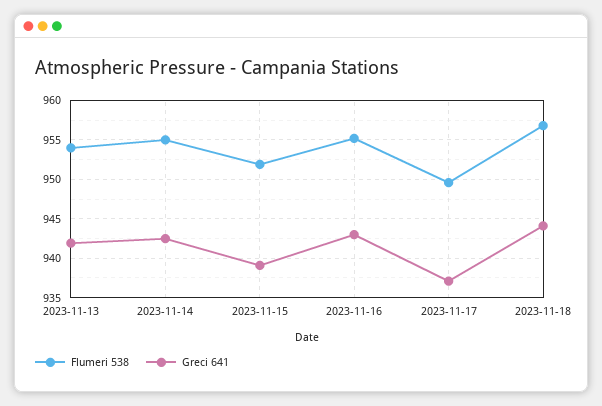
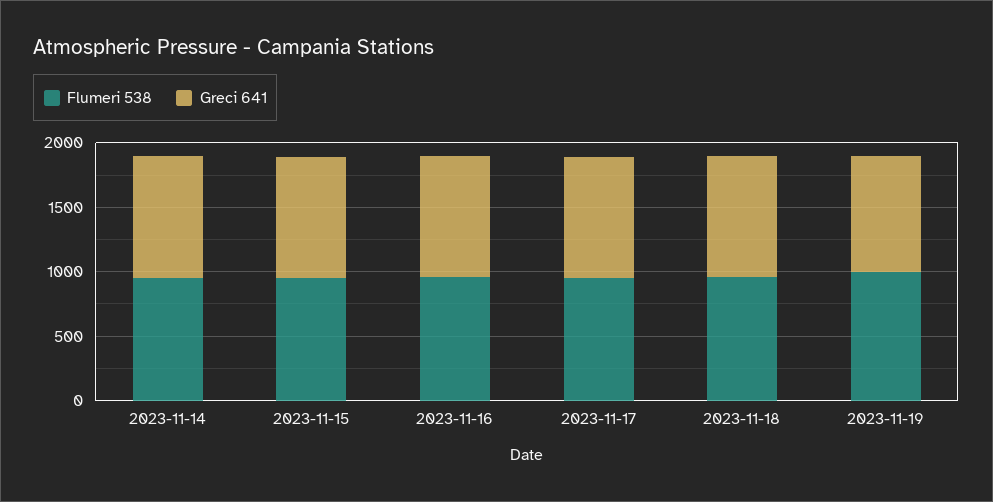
Flumeri 538, 2023-11-13: 954 -> none
Greci 641, 2023-11-13: 942 -> none
Flumeri 538, 2023-11-19: none -> 1000
Greci 641, 2023-11-19: none -> 900

